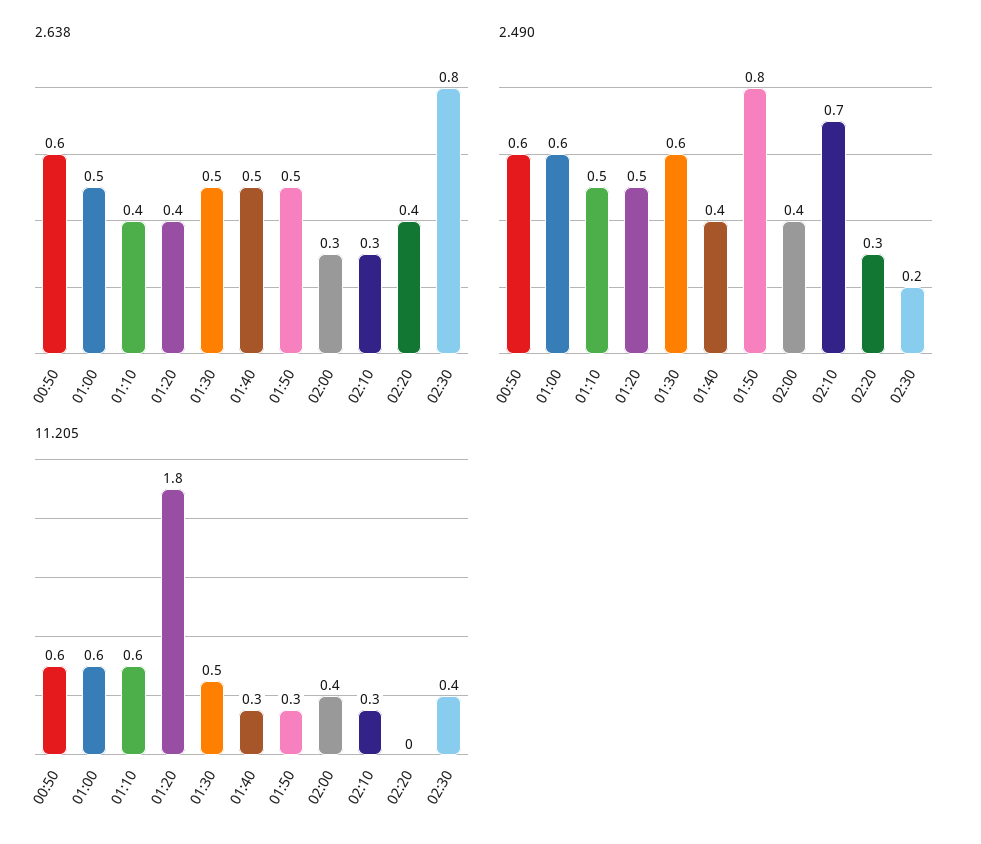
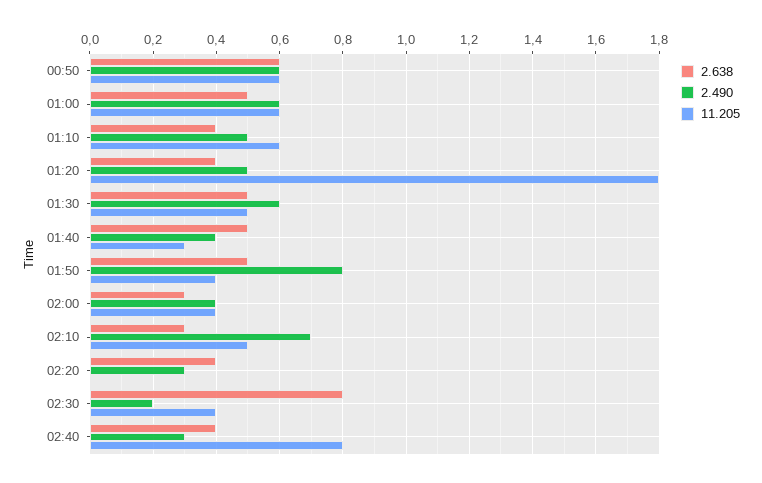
11.205, 01:50: 0.3 -> 0.4
11.205, 02:10: 0.3 -> 0.5
2.638, 02:40: none -> 0.4
2.490, 02:40: none -> 0.3
11.205, 02:40: none -> 0.8

